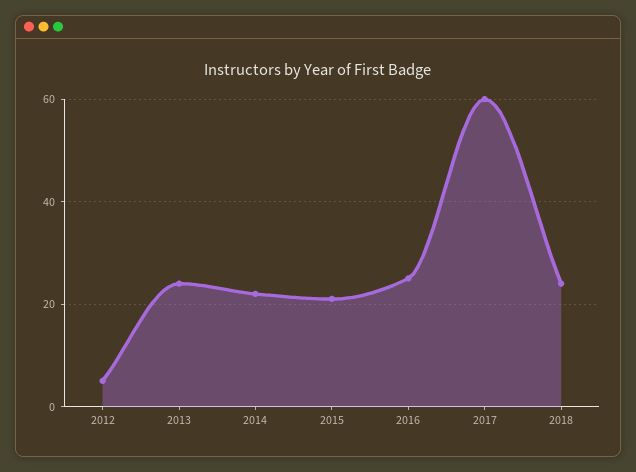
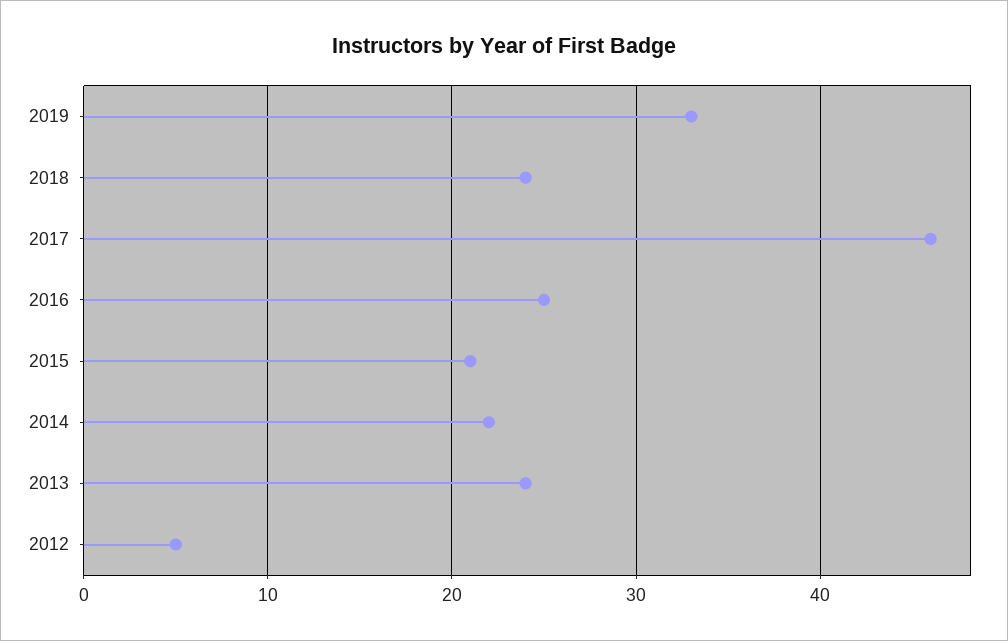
2017: 60 -> 46
2019: none -> 33

